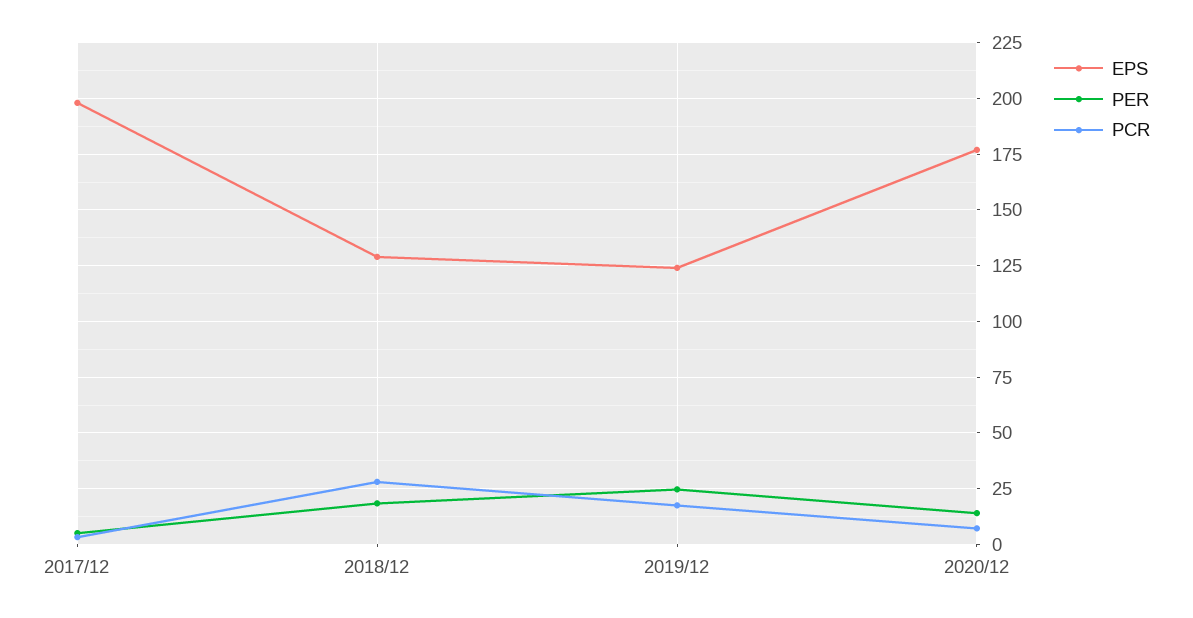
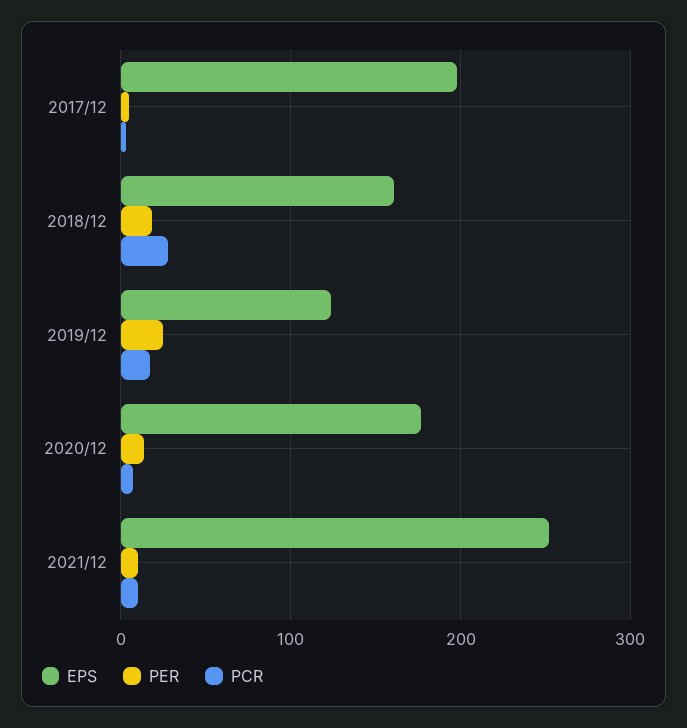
EPS, 2018/12: 130 -> 160
EPS, 2021/12: none -> 250
PER, 2021/12: none -> 10
PCR, 2021/12: none -> 10

